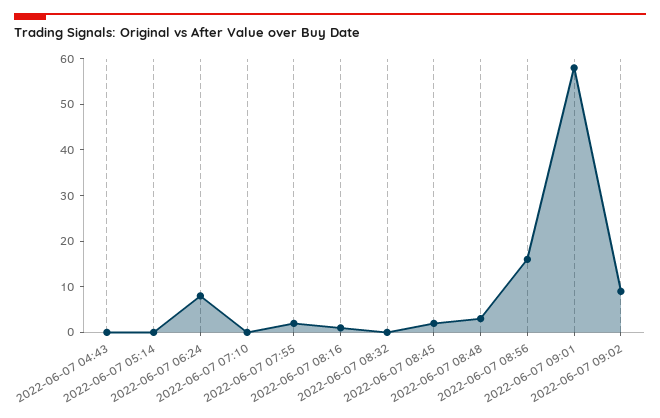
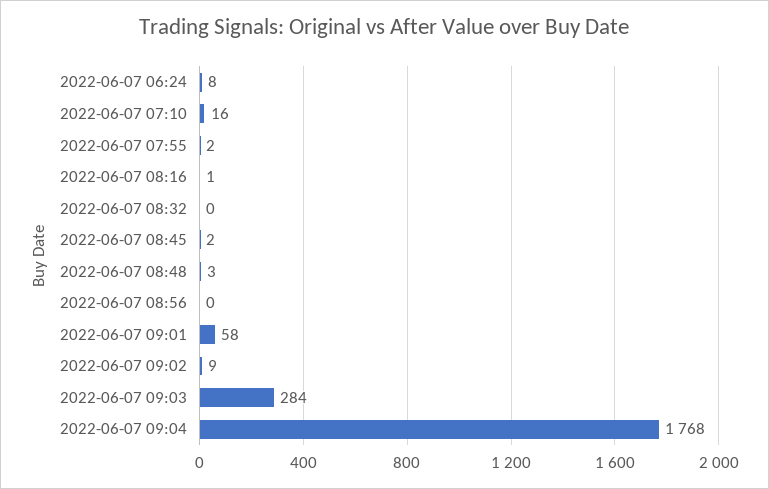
2022-06-07 04:43: 0 -> none
2022-06-07 05:14: 0 -> none
2022-06-07 07:10: 0 -> 16
2022-06-07 08:56: 15 -> 0
2022-06-07 09:03: none -> 284
2022-06-07 09:04: none -> 1768

